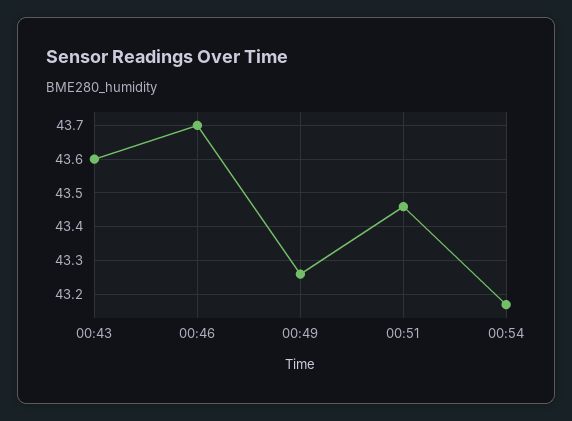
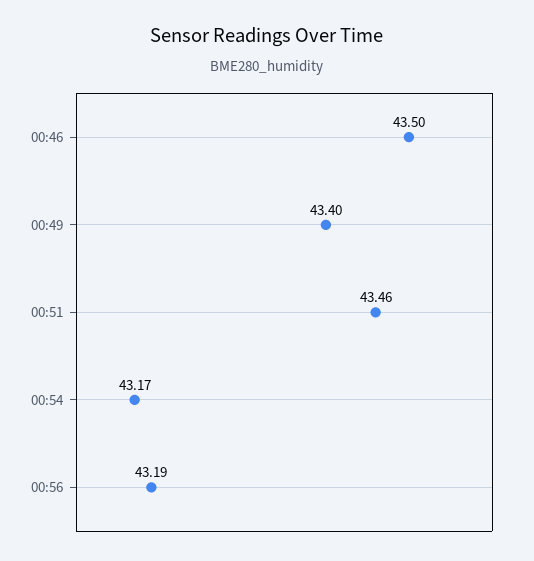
00:43: 43.6 -> none
00:46: 43.7 -> 43.5
00:49: 43.25 -> 43.4
00:56: none -> 43.19

